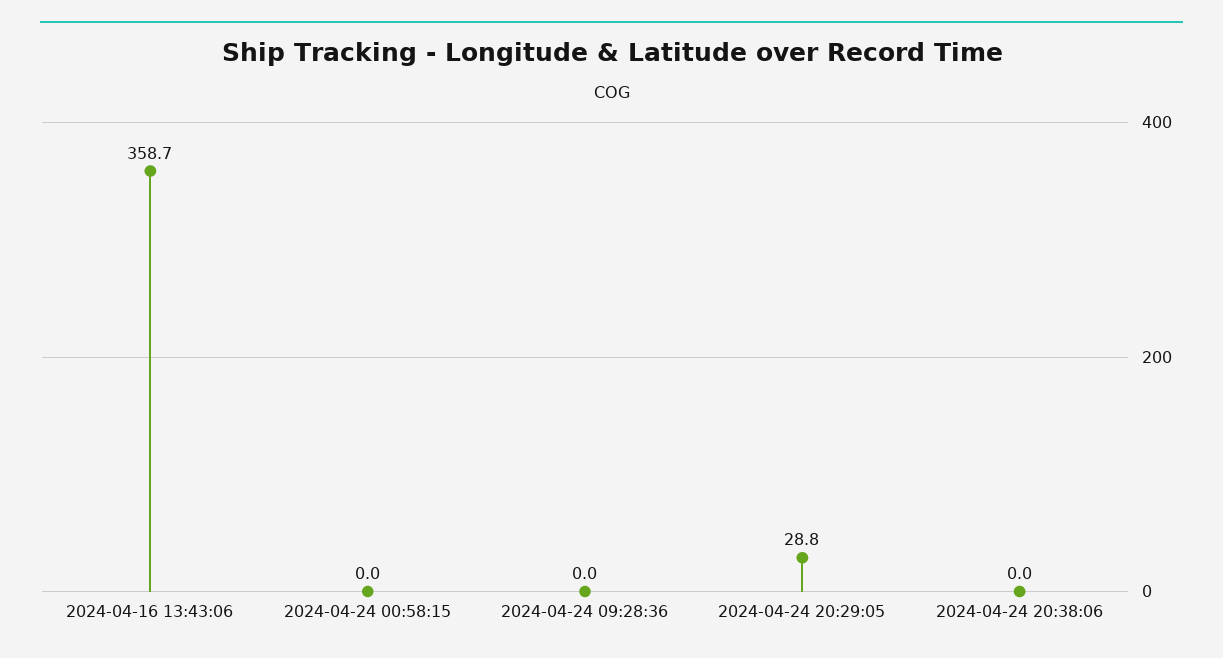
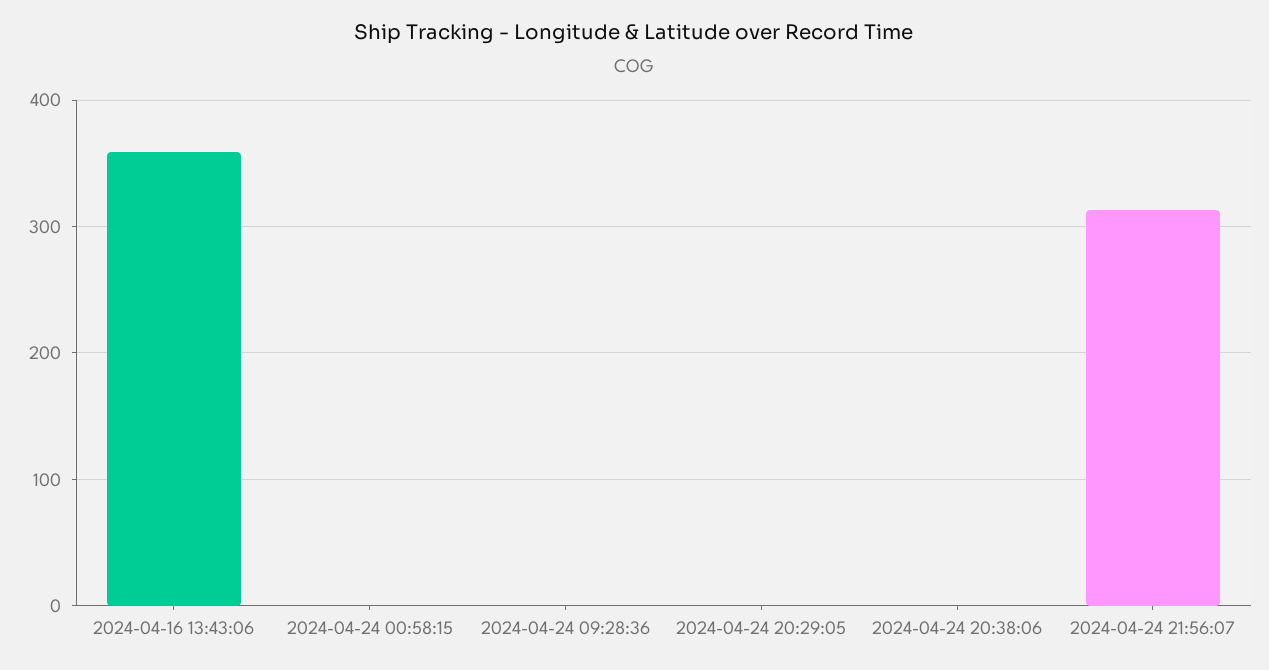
2024-04-24 20:29:05: 28.8 -> 0
2024-04-24 21:56:07: none -> 310

